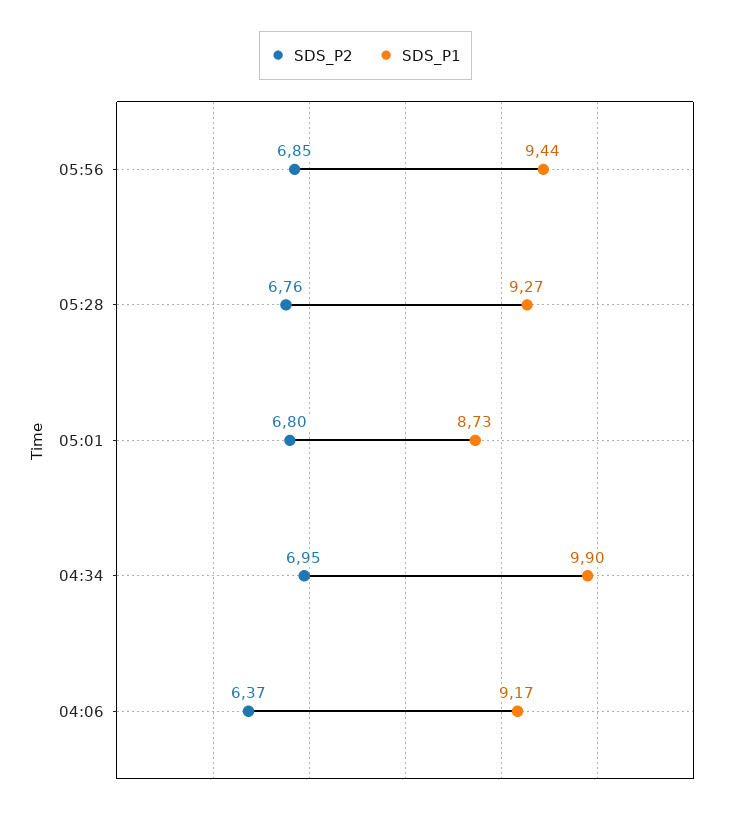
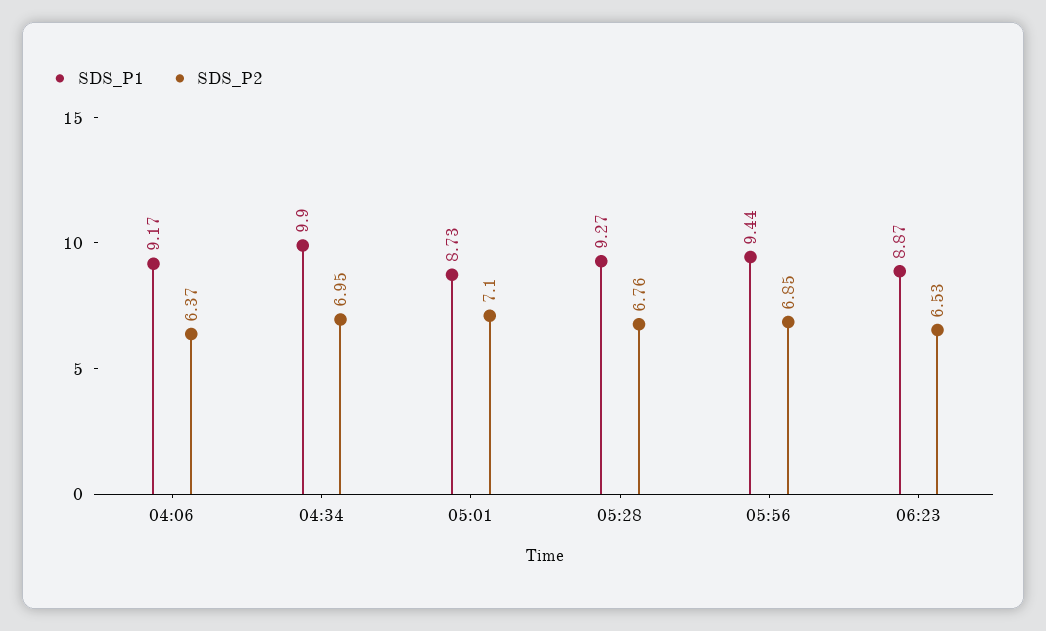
SDS_P2, 05:01: 6.8 -> 7.1
SDS_P1, 06:23: none -> 8.87
SDS_P2, 06:23: none -> 6.53

